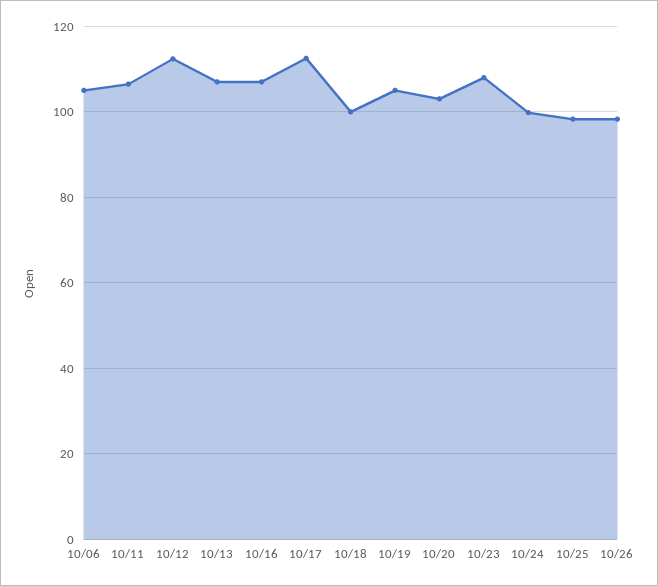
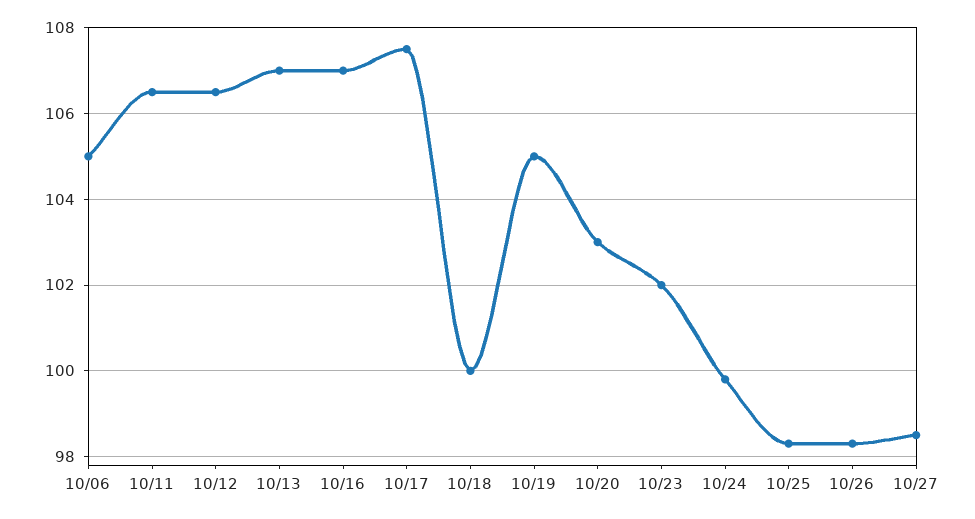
10/12: 112 -> 106.5
10/17: 112 -> 107.5
10/23: 108 -> 102
10/27: none -> 98.5

